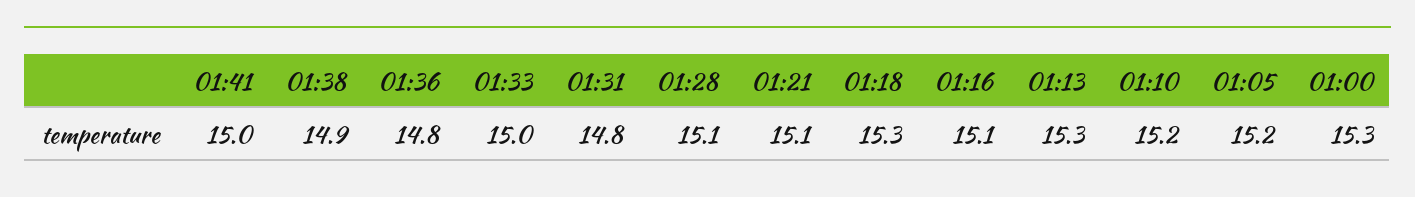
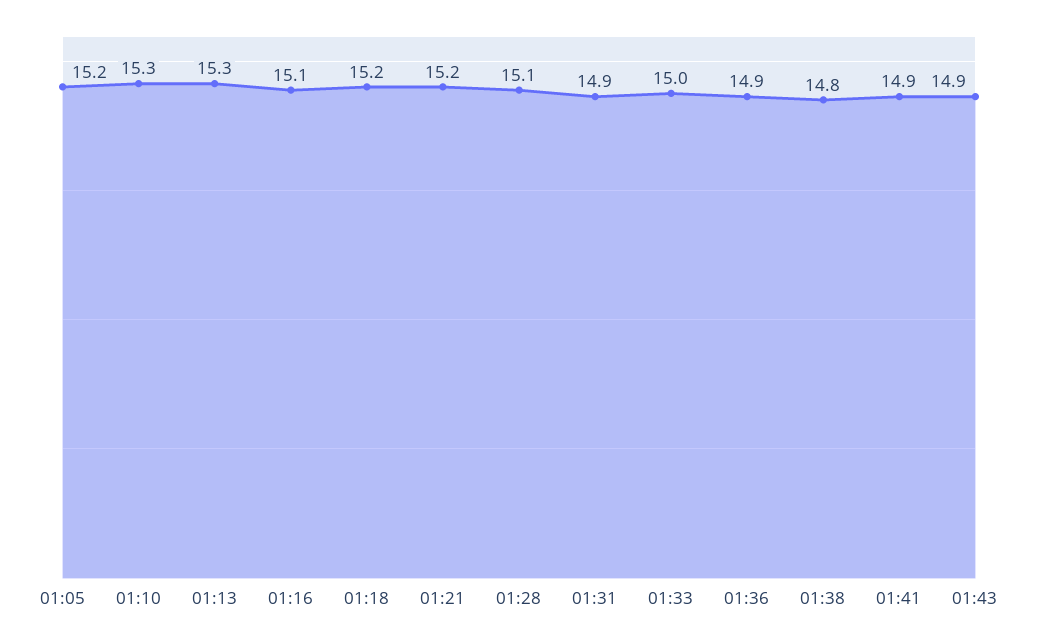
01:41: 15 -> 14.9
01:38: 14.9 -> 14.8
01:36: 14.8 -> 14.9
01:31: 14.8 -> 14.9
01:21: 15.1 -> 15.2
01:18: 15.3 -> 15.2
01:10: 15.2 -> 15.3
01:00: 15.3 -> none
01:43: none -> 14.9

